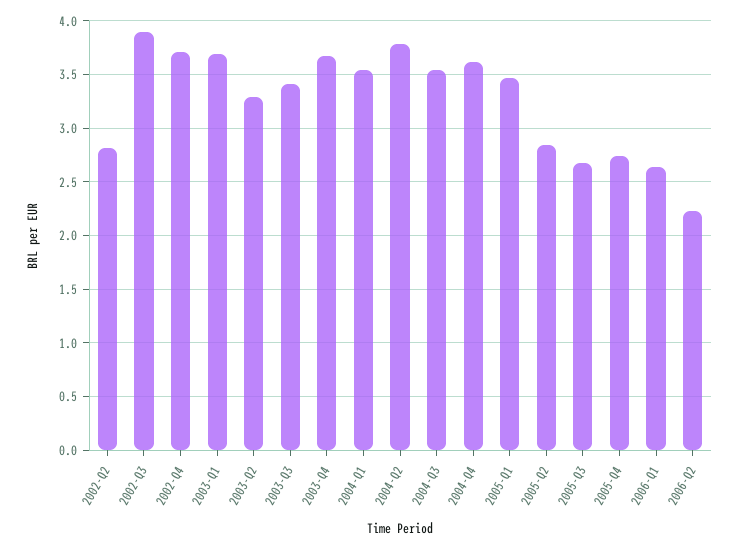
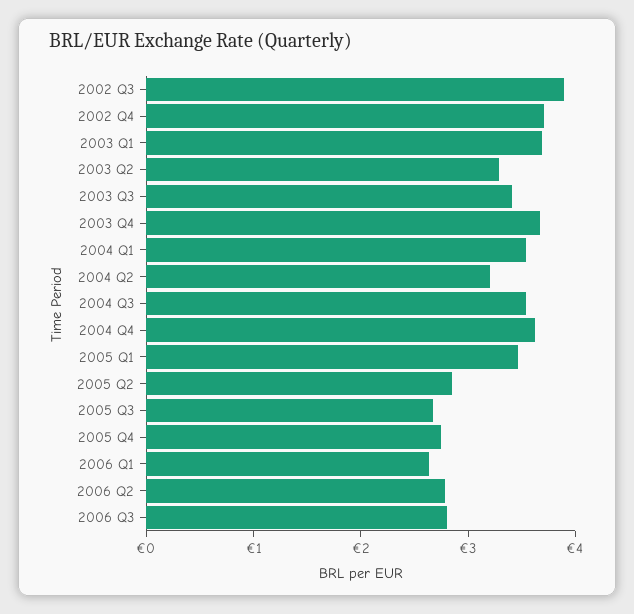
2002-Q2: 2.8 -> none
2004-Q2: 3.8 -> 3.2
2006-Q2: 2.2 -> 2.8
2006 Q3: none -> 2.8

